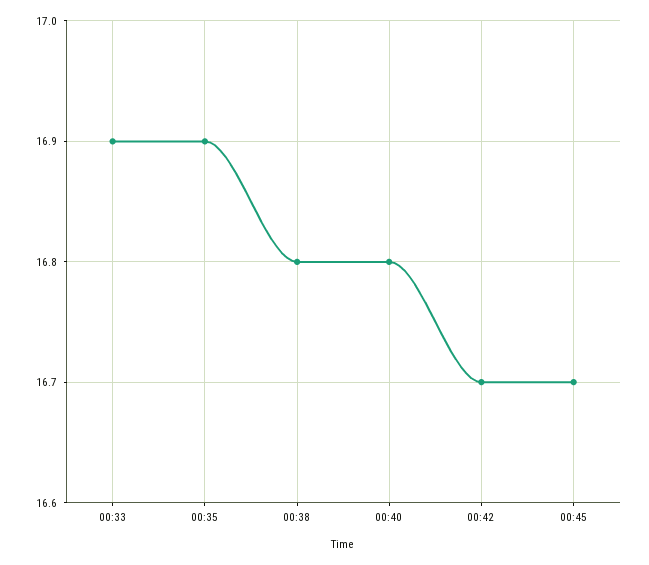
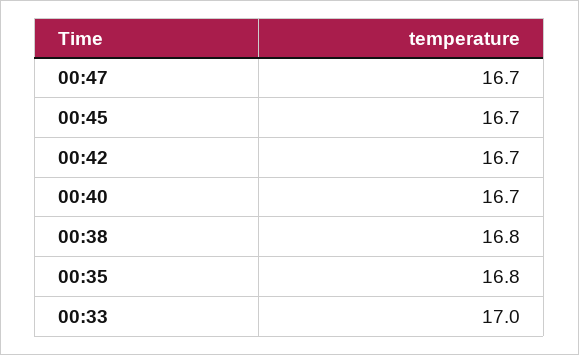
00:33: 16.9 -> 17
00:35: 16.9 -> 16.8
00:40: 16.8 -> 16.7
00:47: none -> 16.7

